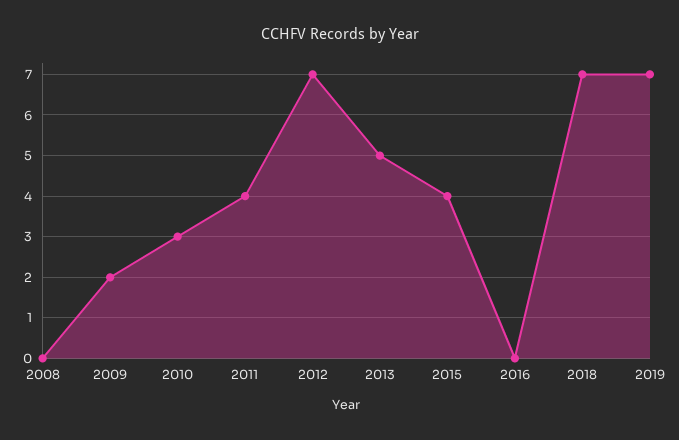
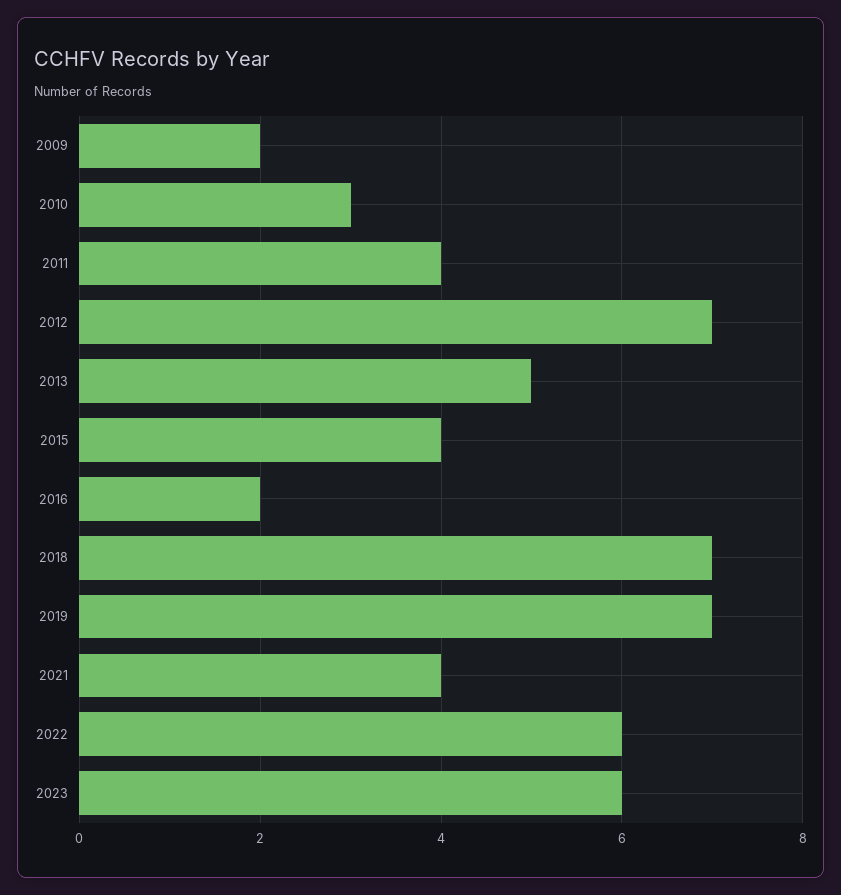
2008: 0 -> none
2016: 0 -> 2
2021: none -> 4
2022: none -> 6
2023: none -> 6

